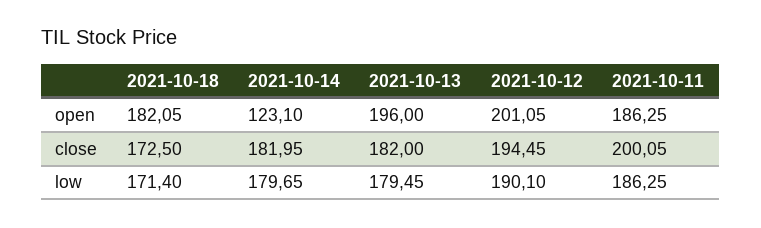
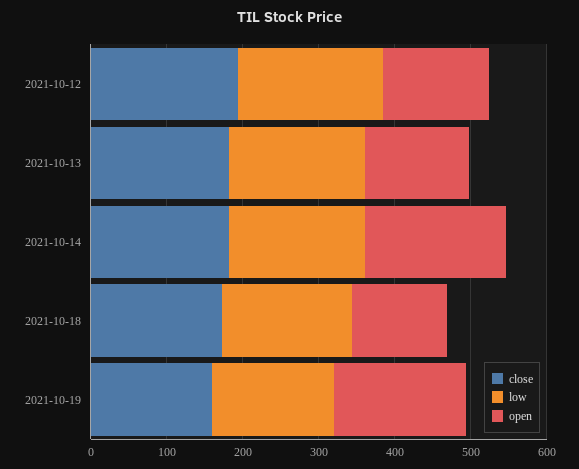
open, 2021-10-18: 182.05 -> 120
open, 2021-10-14: 123.1 -> 180
open, 2021-10-13: 196 -> 140
open, 2021-10-12: 201.05 -> 140
open, 2021-10-11: 186.25 -> none
close, 2021-10-11: 200.05 -> none
low, 2021-10-11: 186.25 -> none
close, 2021-10-19: none -> 160
low, 2021-10-19: none -> 160
open, 2021-10-19: none -> 180

